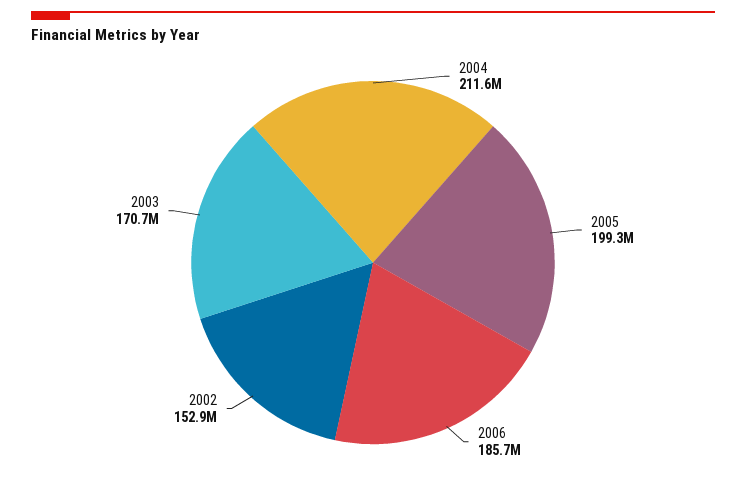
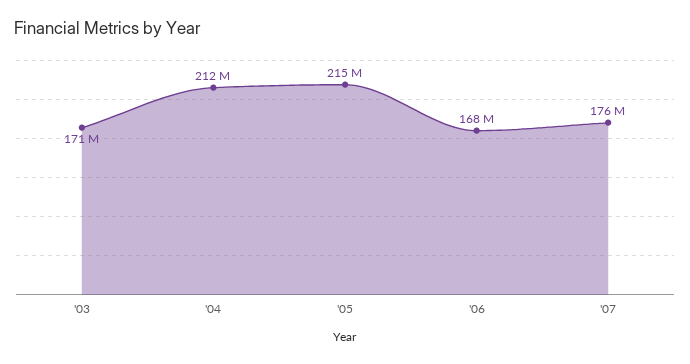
2005: 199300000 -> 215000000
2006: 185700000 -> 168000000
2002: 152900000 -> none
'07: none -> 176000000

